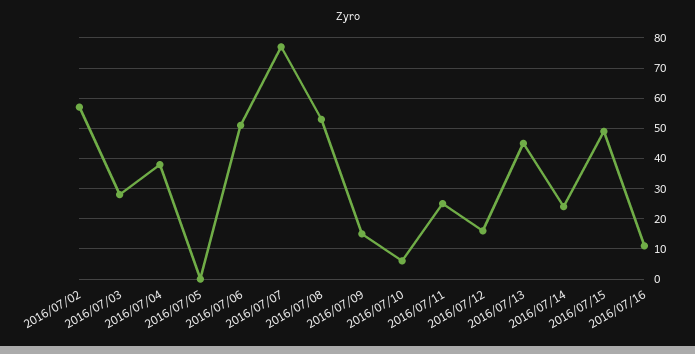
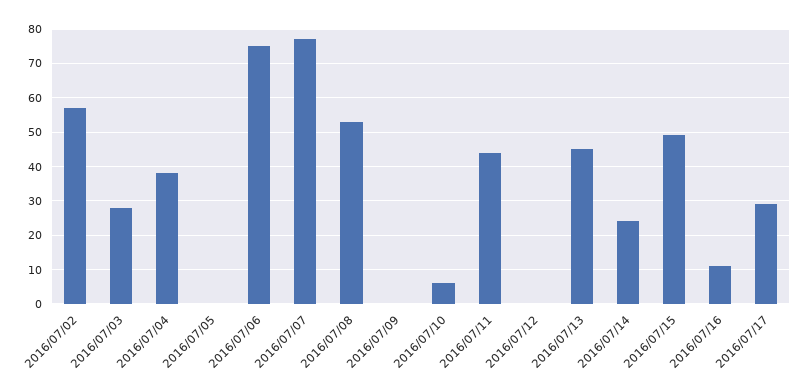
2016/07/06: 50 -> 75
2016/07/09: 15 -> 0
2016/07/11: 25 -> 45
2016/07/12: 15 -> 0
2016/07/17: none -> 30

